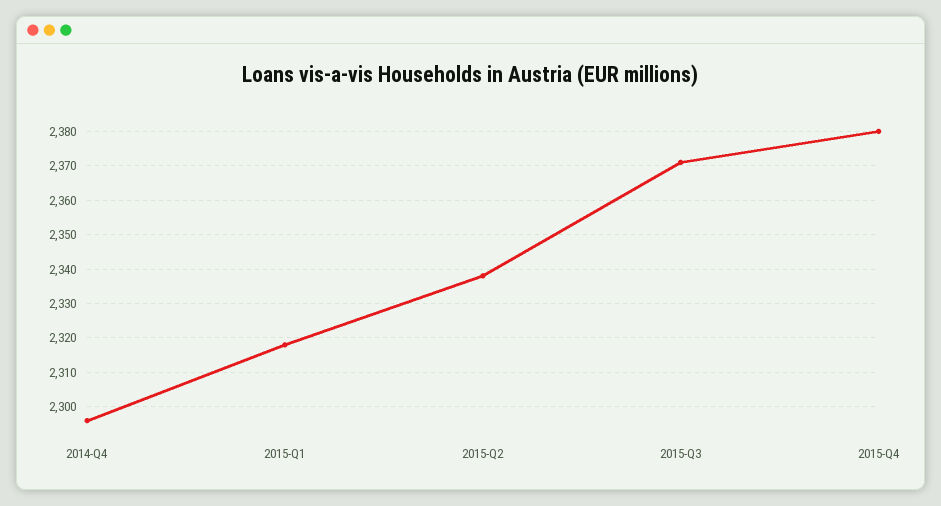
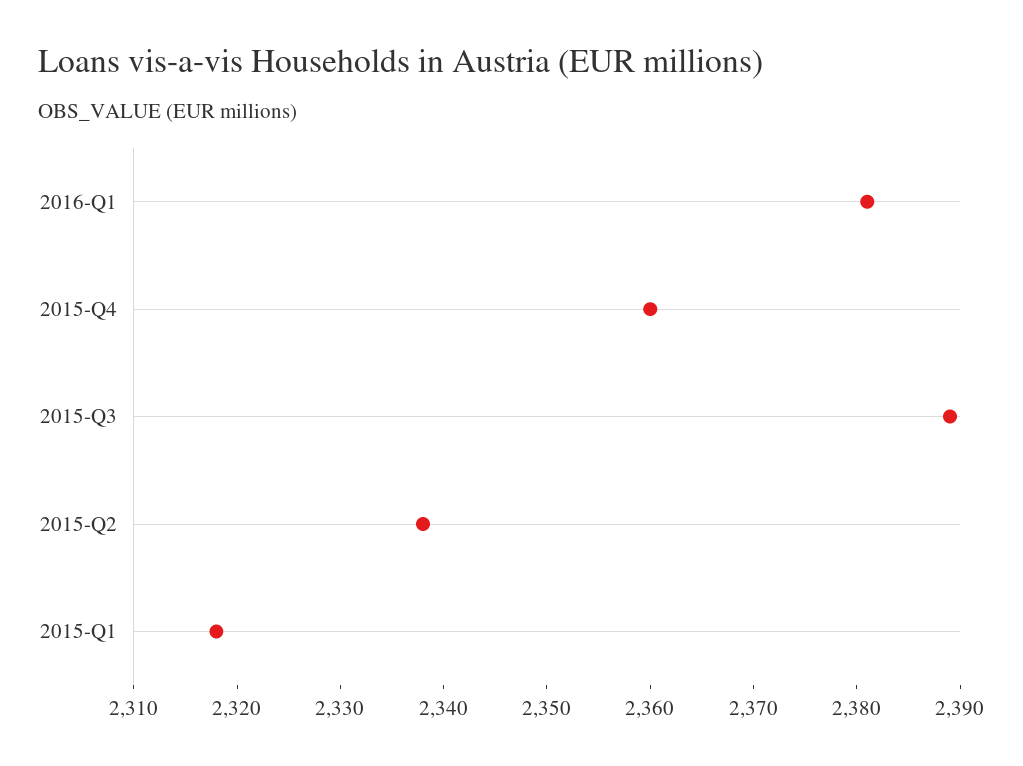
2014-Q4: 2295 -> none
2015-Q3: 2370 -> 2389
2015-Q4: 2380 -> 2360
2016-Q1: none -> 2381

